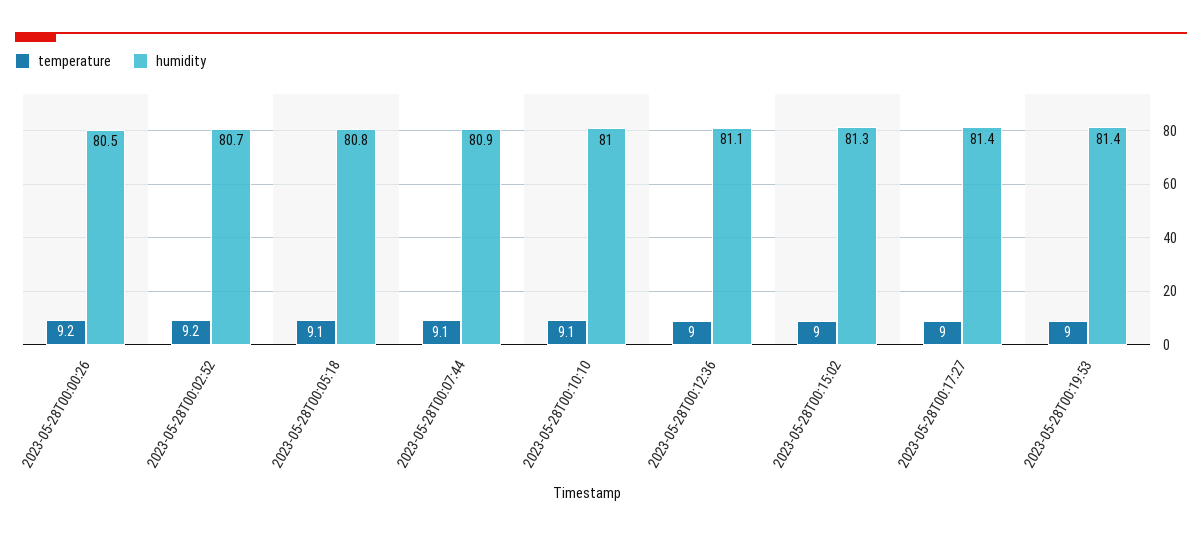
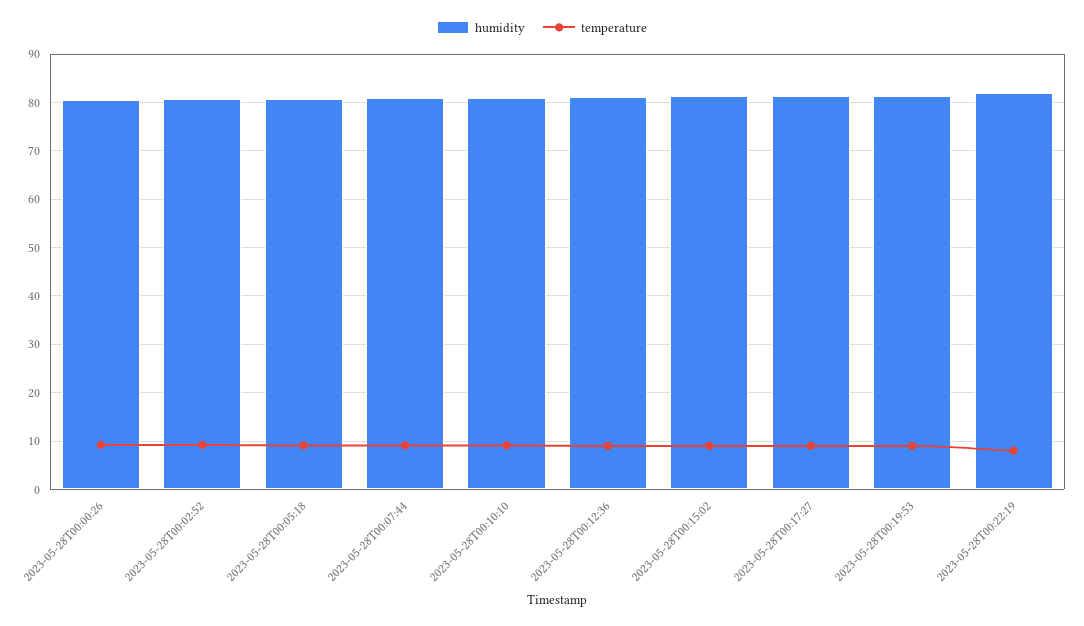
humidity, 2023-05-28T00:22:19: none -> 82
temperature, 2023-05-28T00:22:19: none -> 8

